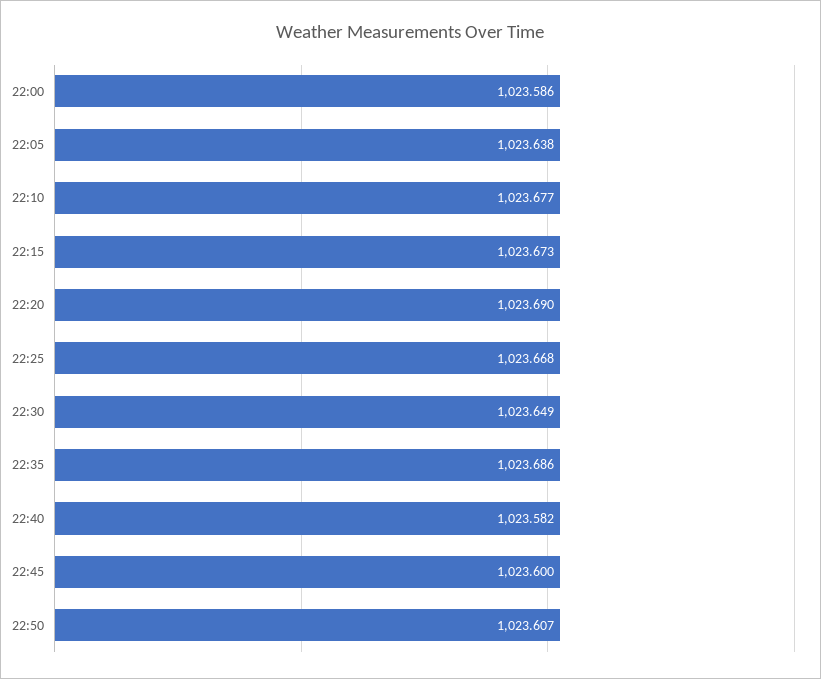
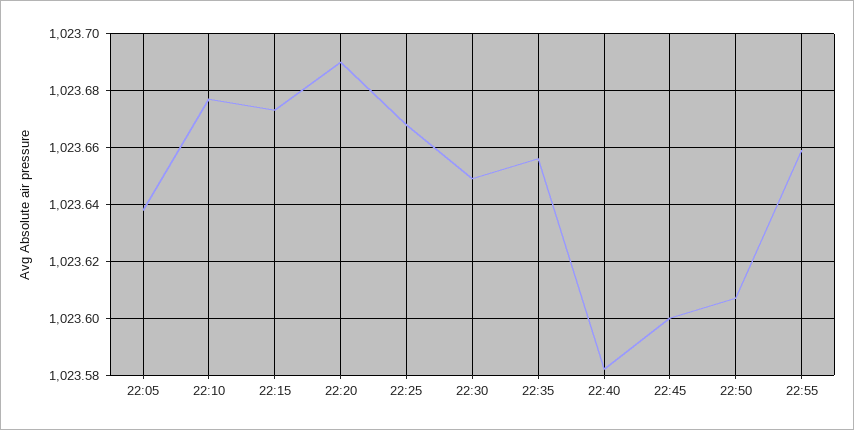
22:00: 1023.586 -> none
22:35: 1023.686 -> 1023.655
22:55: none -> 1023.66

